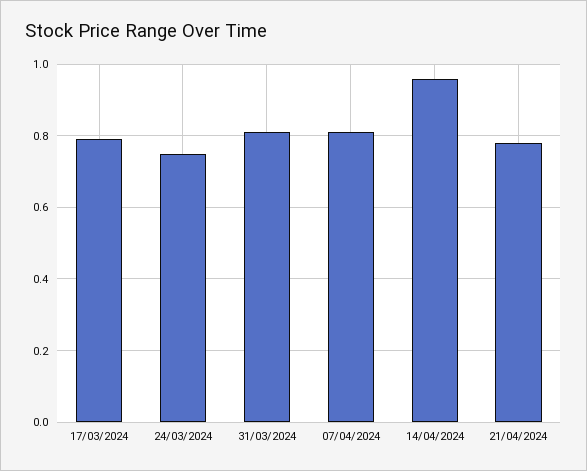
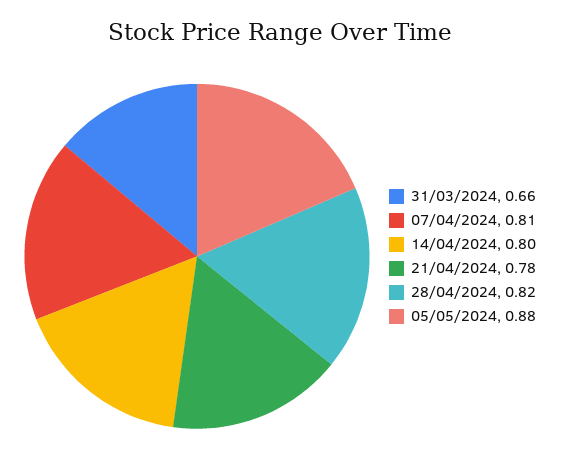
17/03/2024: 0.8 -> none
24/03/2024: 0.75 -> none
31/03/2024: 0.8 -> 0.66
14/04/2024: 0.95 -> 0.8
28/04/2024: none -> 0.82
05/05/2024: none -> 0.88

